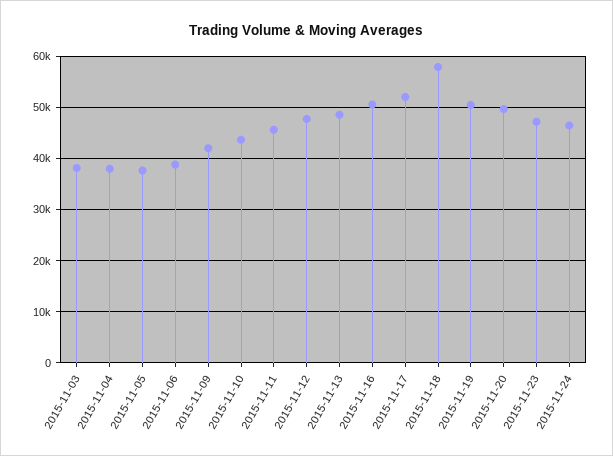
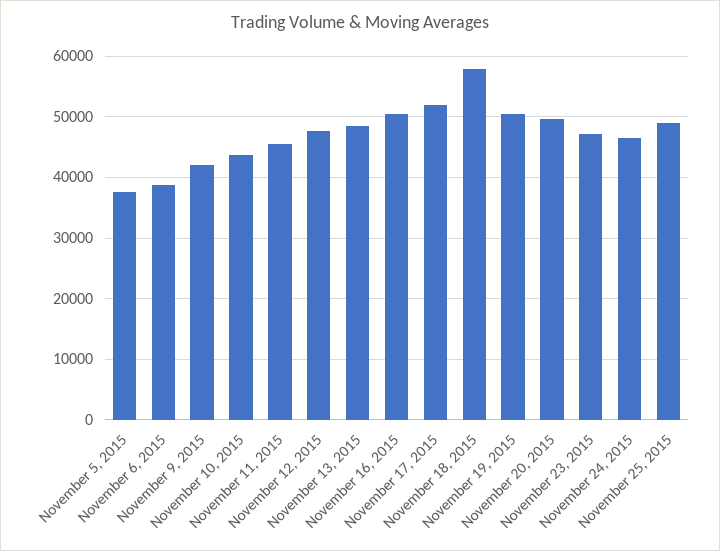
2015-11-03: 38000 -> none
2015-11-04: 38000 -> none
November 25, 2015: none -> 49000

